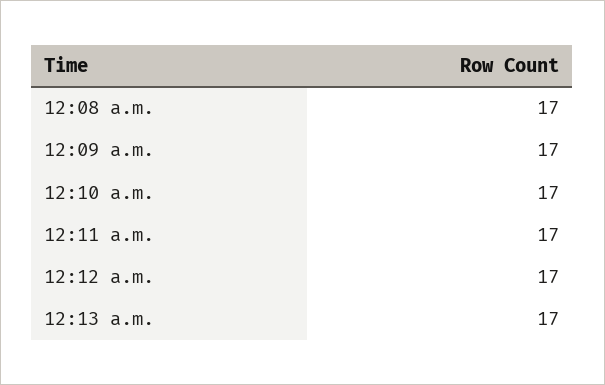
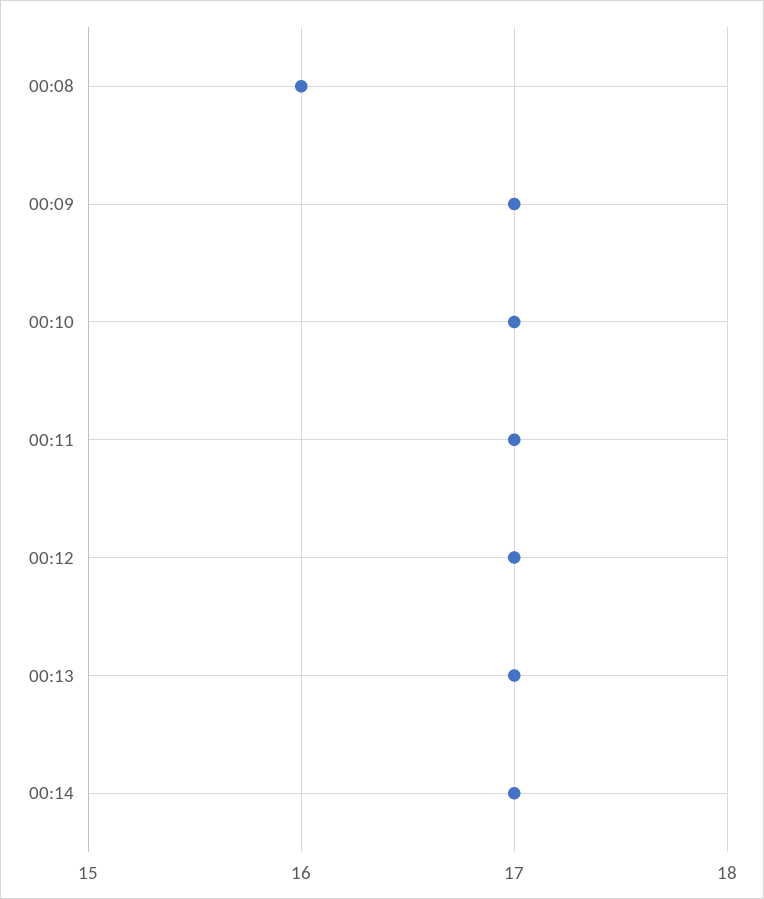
12:08 a.m.: 17 -> 16
00:14: none -> 17

